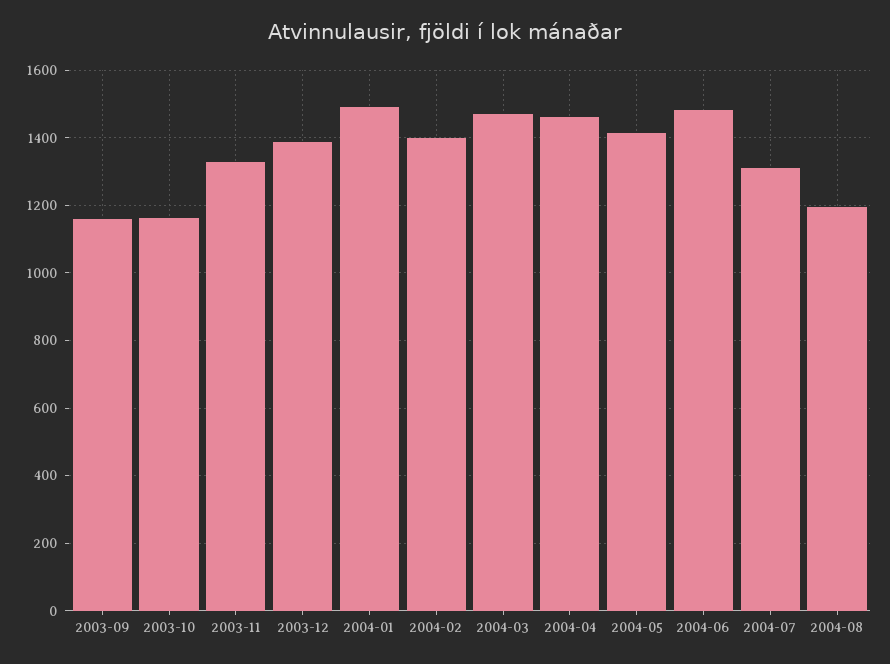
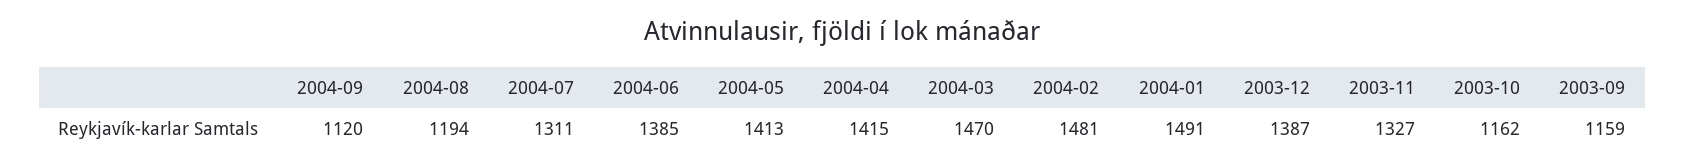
2004-02: 1400 -> 1481
2004-04: 1460 -> 1415
2004-06: 1480 -> 1385
2004-09: none -> 1120

